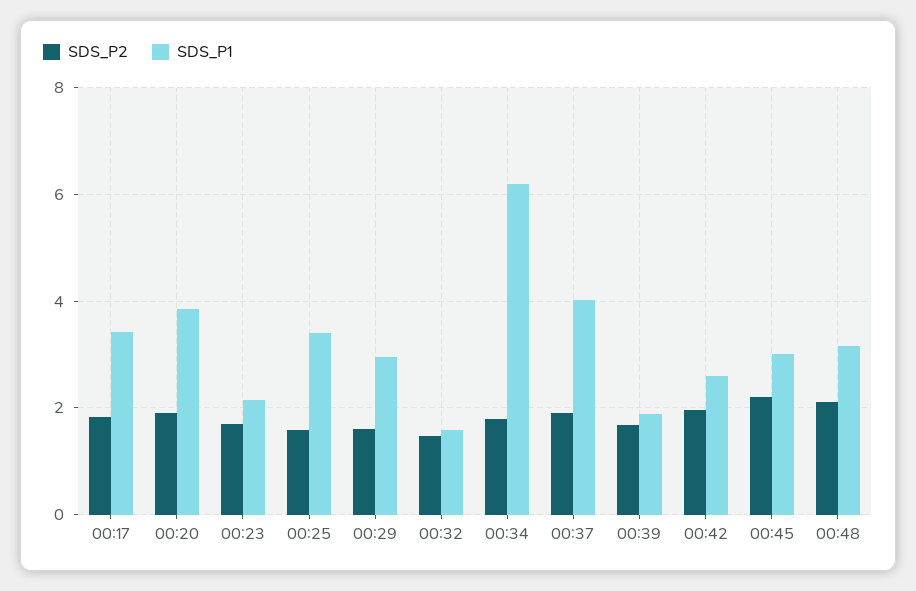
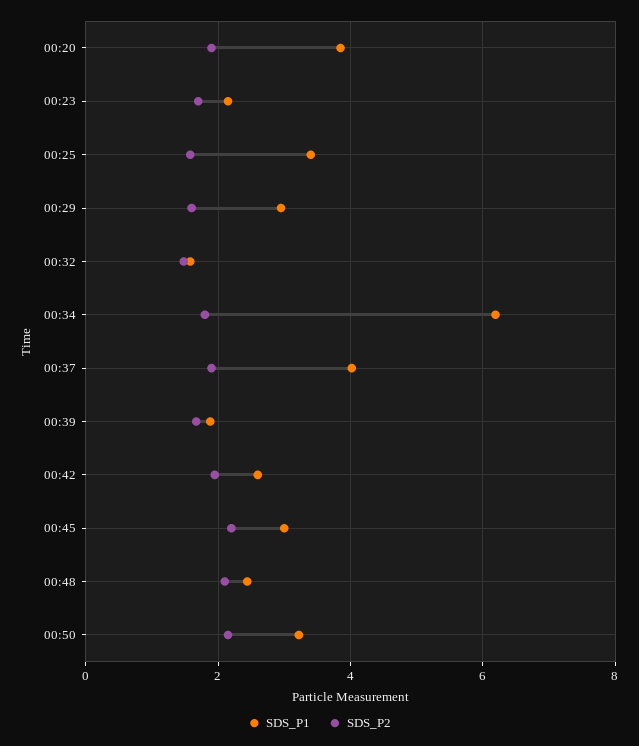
SDS_P2, 00:17: 1.8 -> none
SDS_P1, 00:17: 3.4 -> none
SDS_P1, 00:48: 3.2 -> 2.4
SDS_P1, 00:50: none -> 3.2
SDS_P2, 00:50: none -> 2.2

